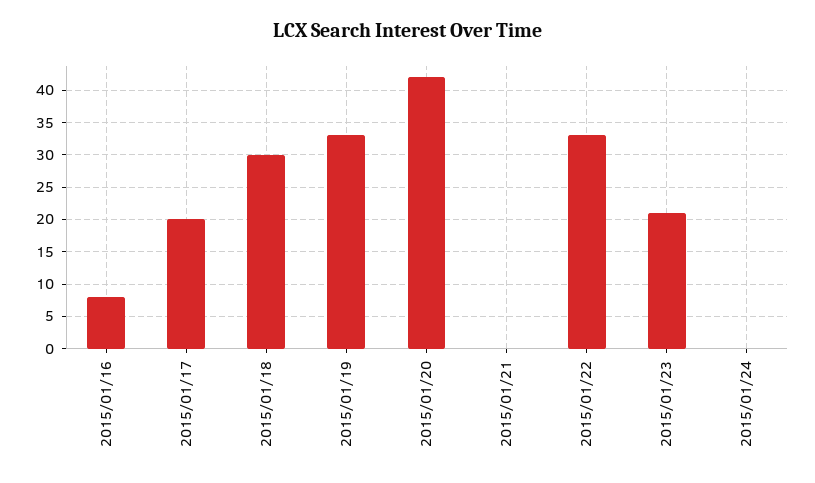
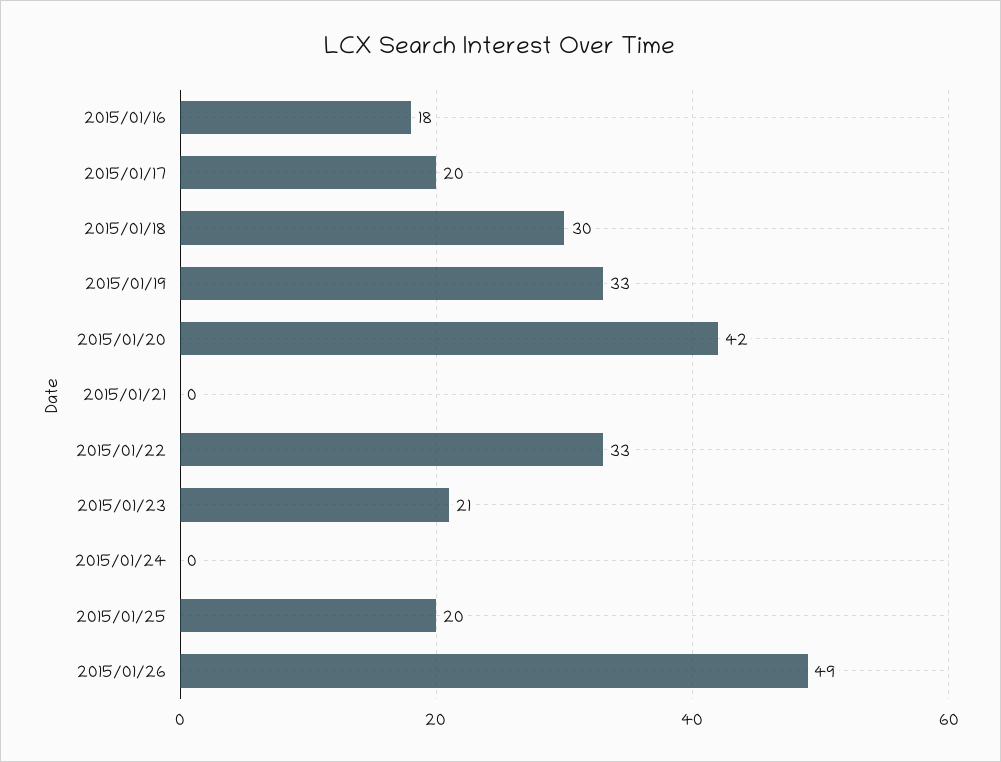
2015/01/16: 8 -> 18
2015/01/25: none -> 20
2015/01/26: none -> 49

